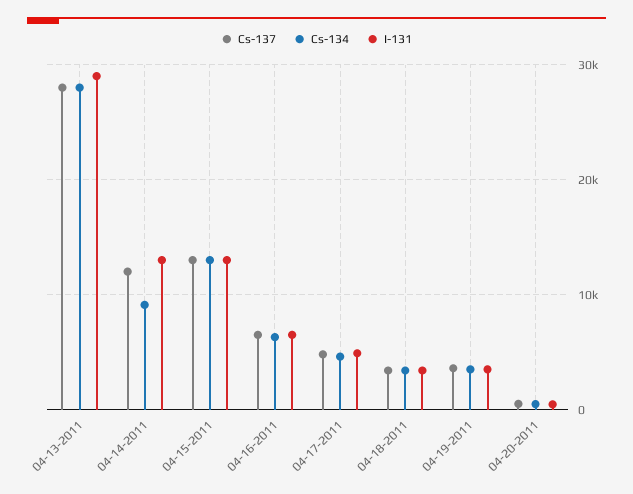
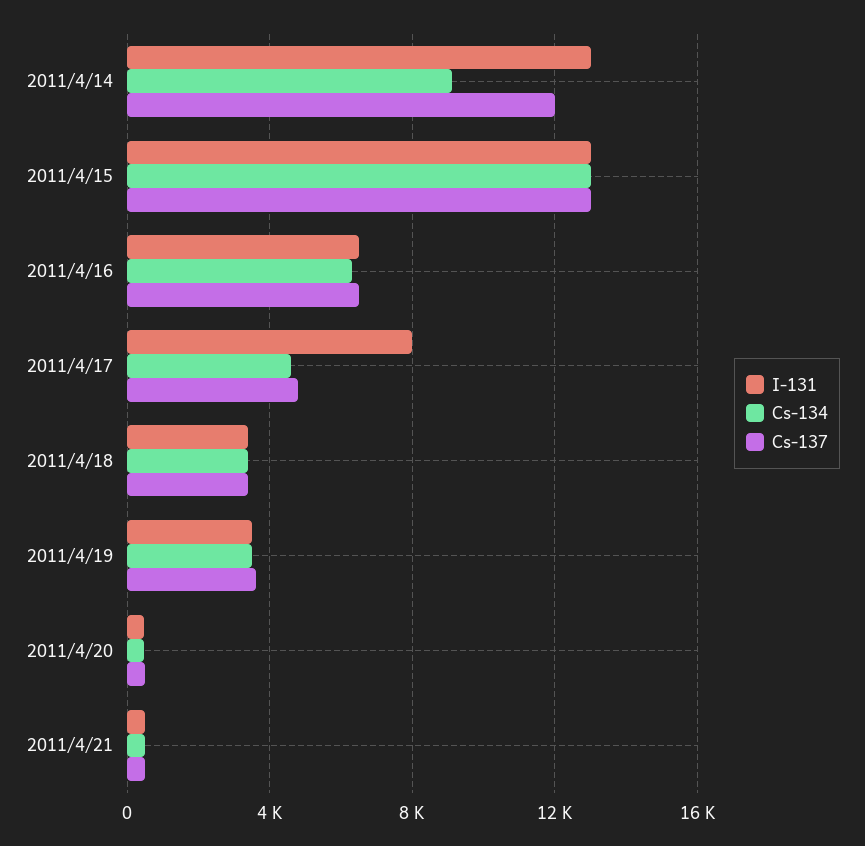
Cs-137, 04-13-2011: 28000 -> none
Cs-134, 04-13-2011: 28000 -> none
I-131, 04-13-2011: 29000 -> none
I-131, 04-17-2011: 5000 -> 8000
I-131, 2011/4/21: none -> 500
Cs-134, 2011/4/21: none -> 500
Cs-137, 2011/4/21: none -> 500

